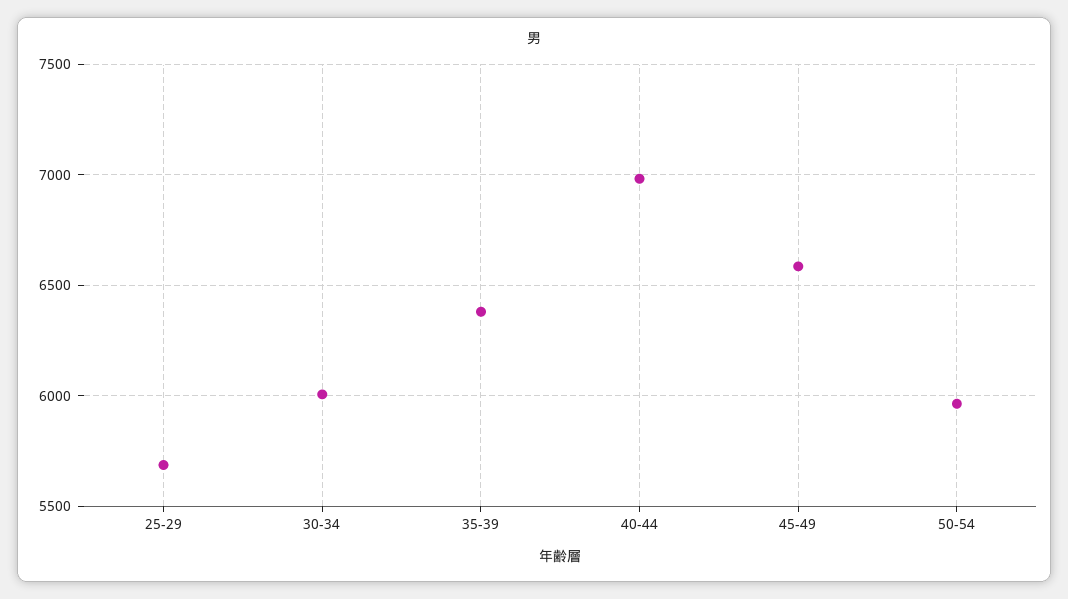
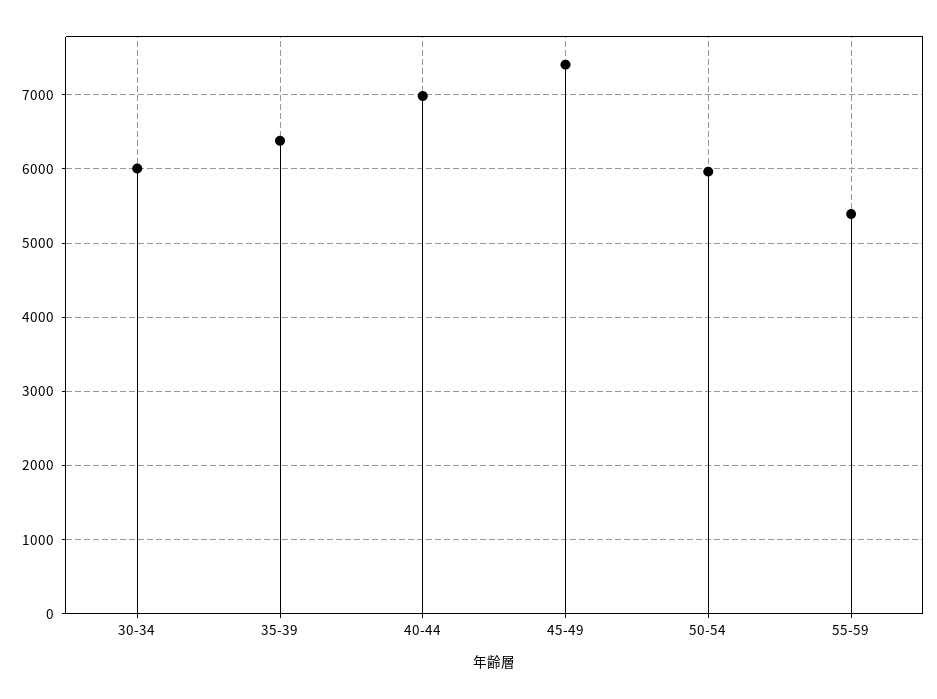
25-29: 5700 -> none
45-49: 6600 -> 7400
55-59: none -> 5400

